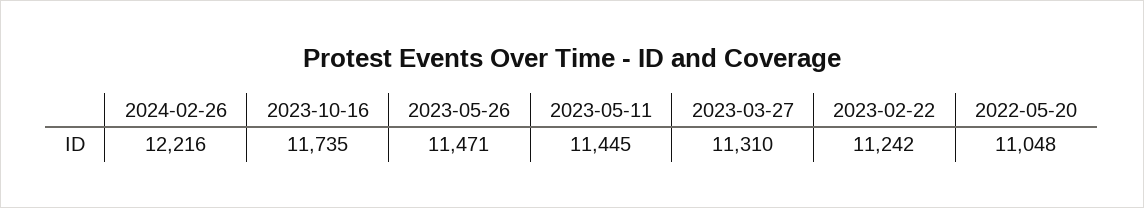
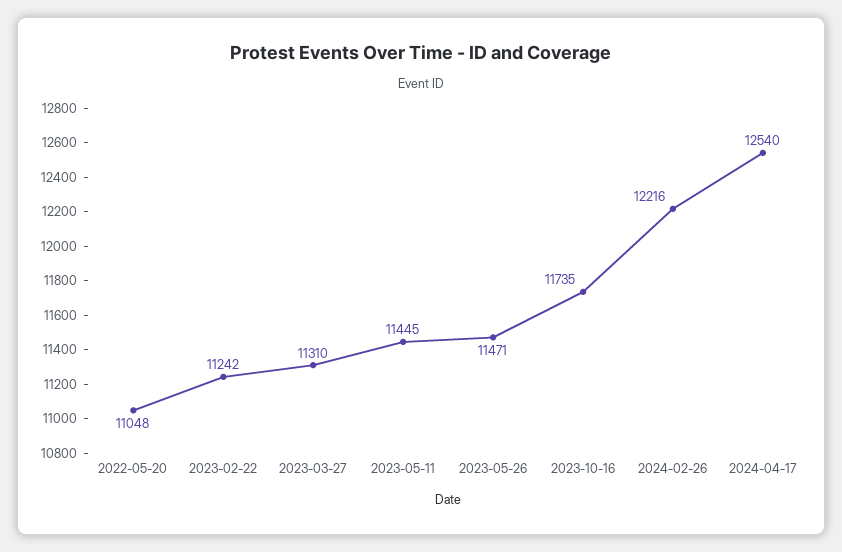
2024-04-17: none -> 12540

